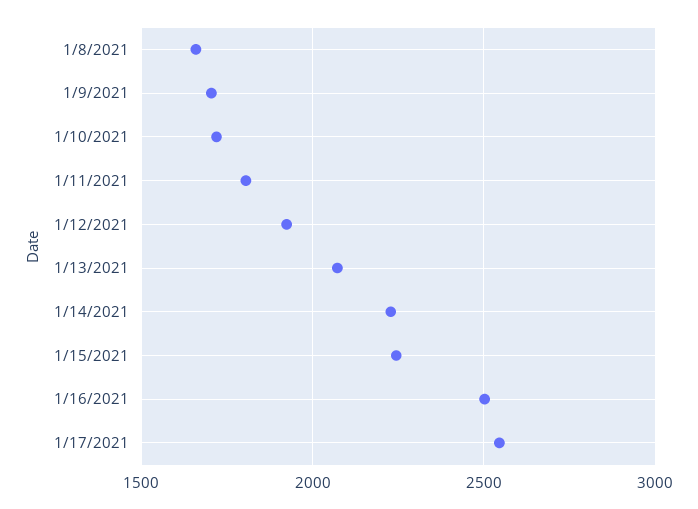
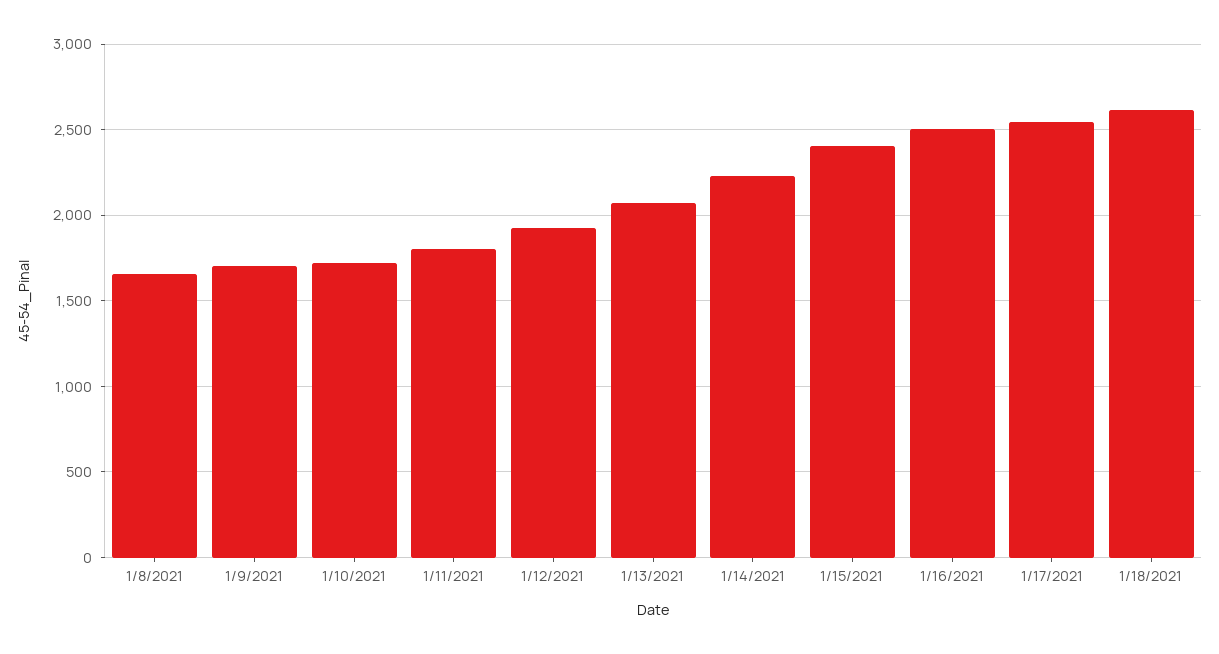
1/15/2021: 2250 -> 2400
1/18/2021: none -> 2600

